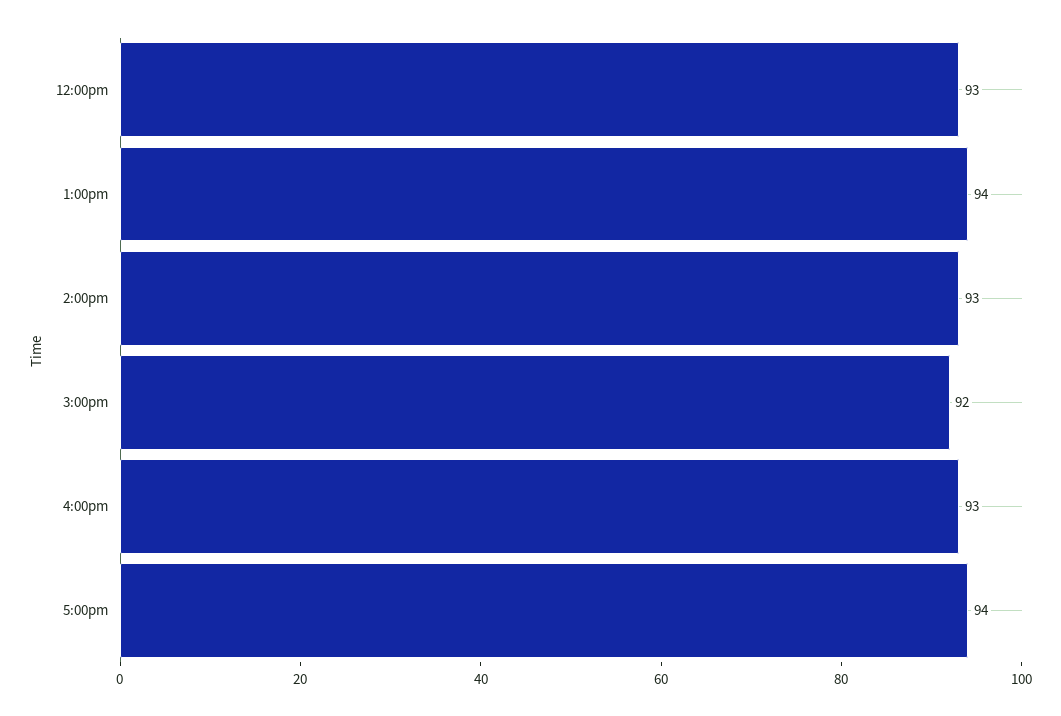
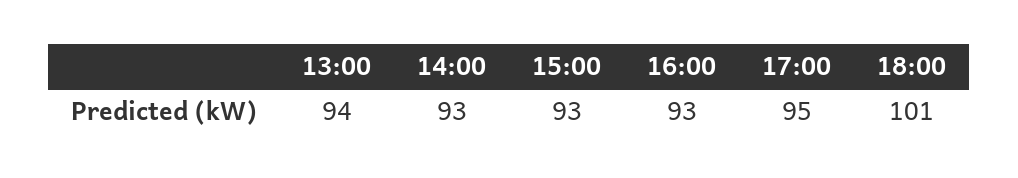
12:00pm: 93 -> none
3:00pm: 92 -> 93
5:00pm: 94 -> 95
18:00: none -> 101

